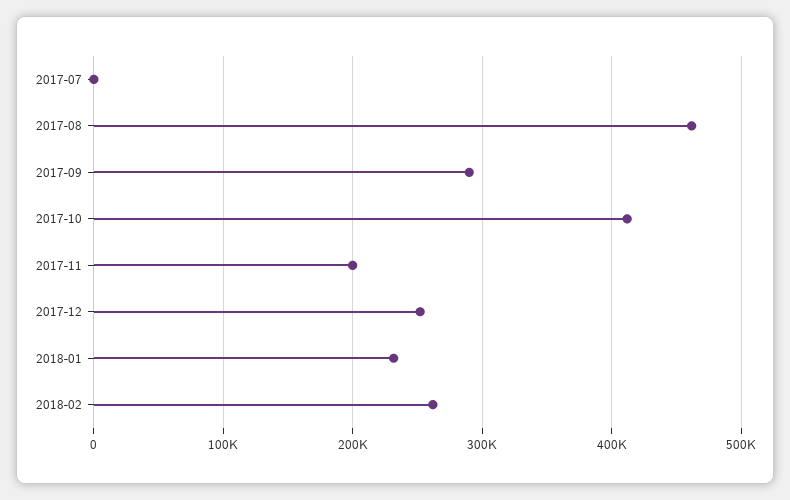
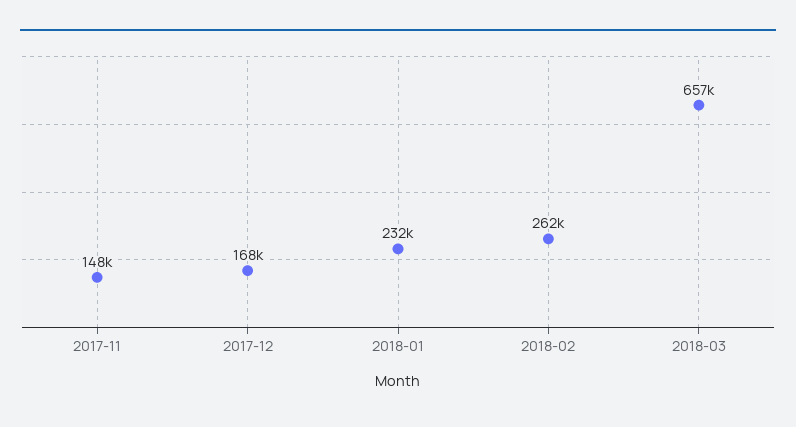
2017-07: 0 -> none
2017-08: 460000 -> none
2017-09: 290000 -> none
2017-10: 410000 -> none
2017-11: 200000 -> 148000
2017-12: 250000 -> 168000
2018-03: none -> 657000

